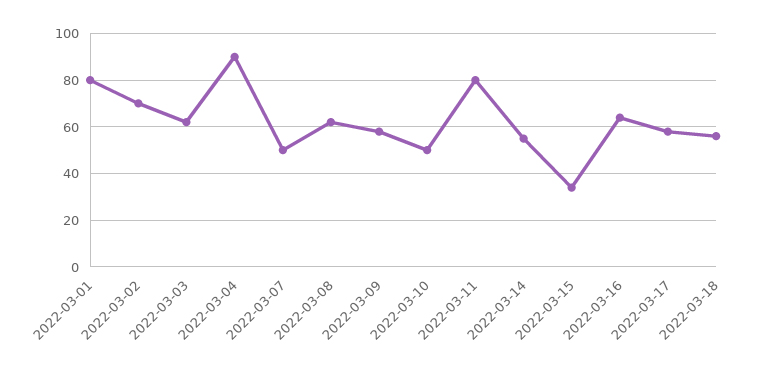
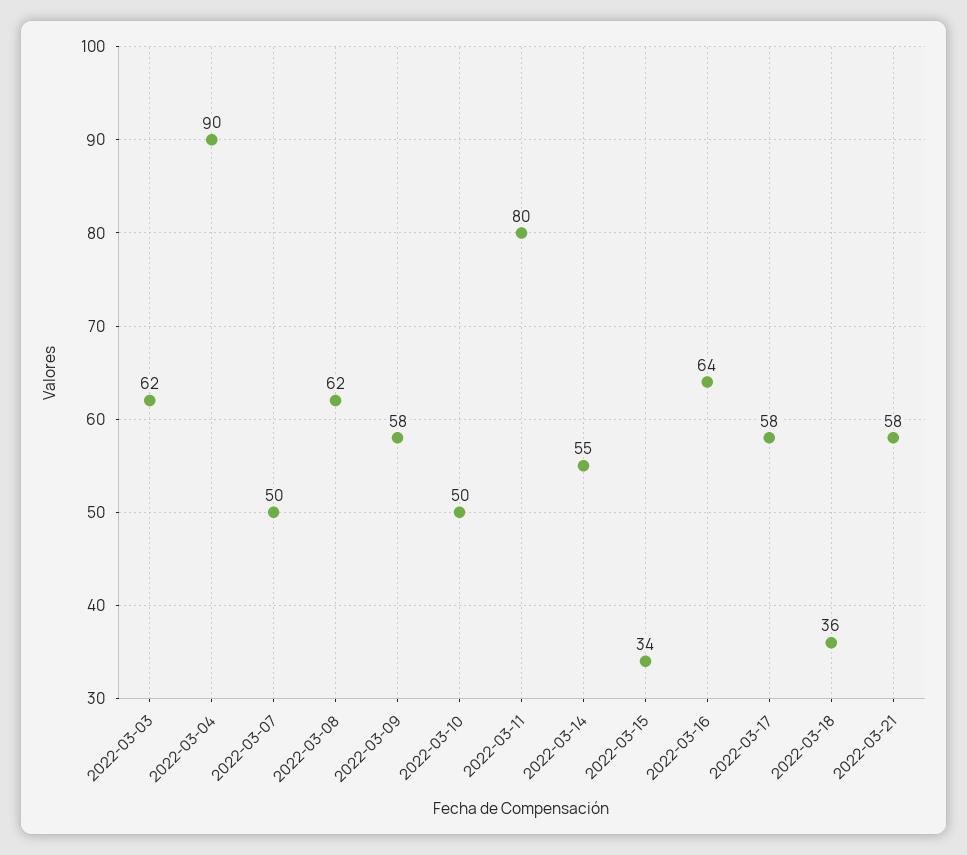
2022-03-01: 80 -> none
2022-03-02: 70 -> none
2022-03-18: 55 -> 36
2022-03-21: none -> 58

